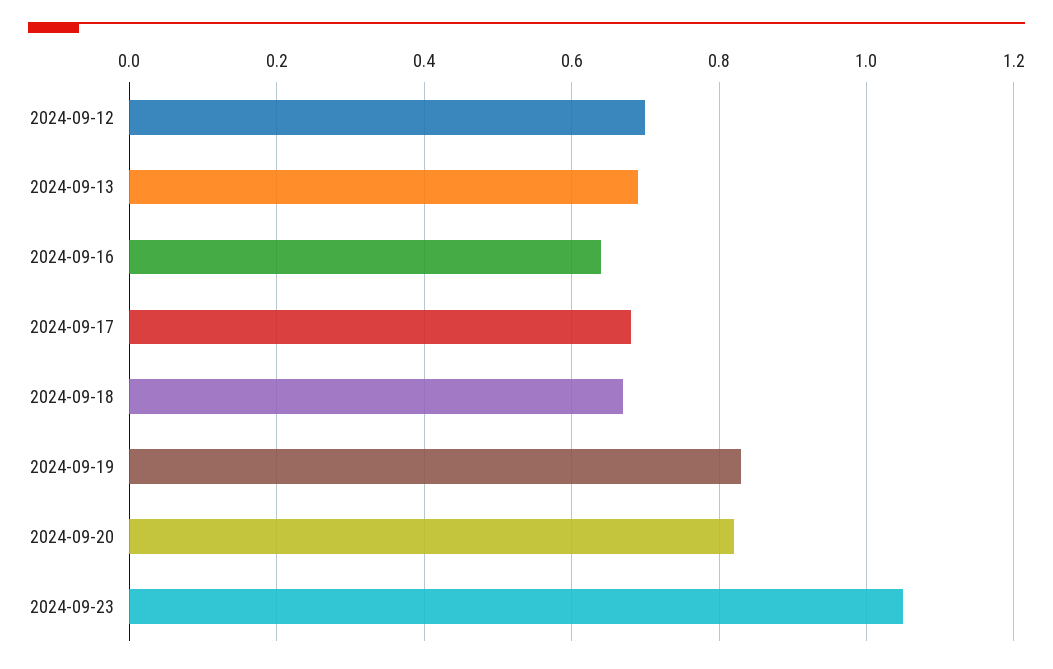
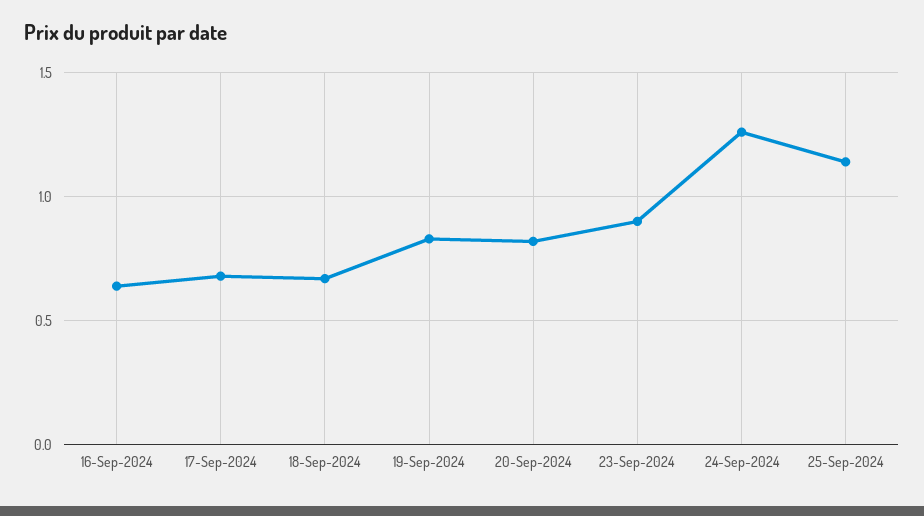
2024-09-12: 0.7 -> none
2024-09-13: 0.7 -> none
2024-09-23: 1.05 -> 0.9
24-Sep-2024: none -> 1.25
25-Sep-2024: none -> 1.15

